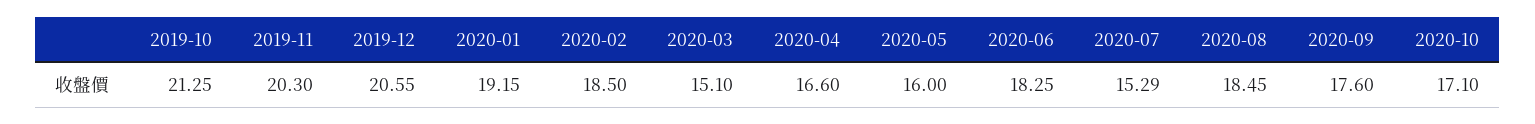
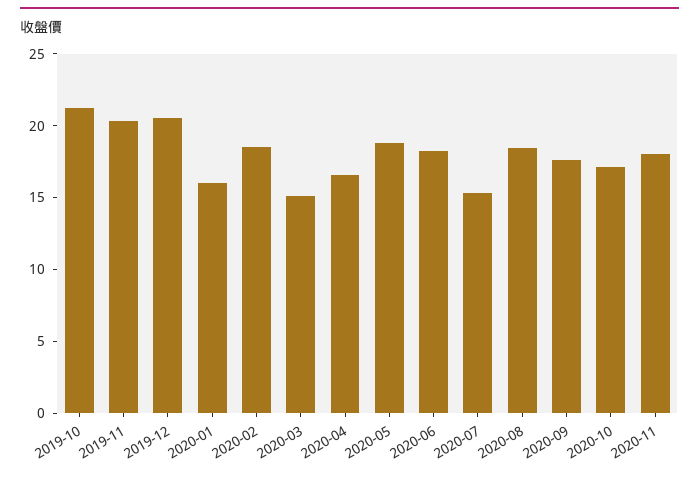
2020-01: 19.15 -> 16
2020-05: 16 -> 19
2020-11: none -> 18

